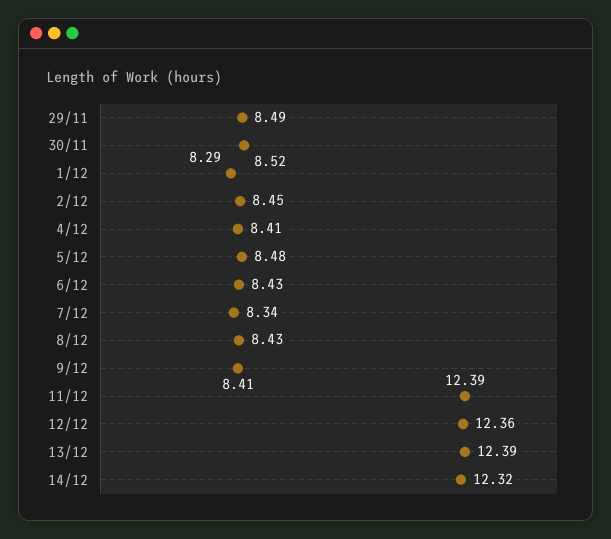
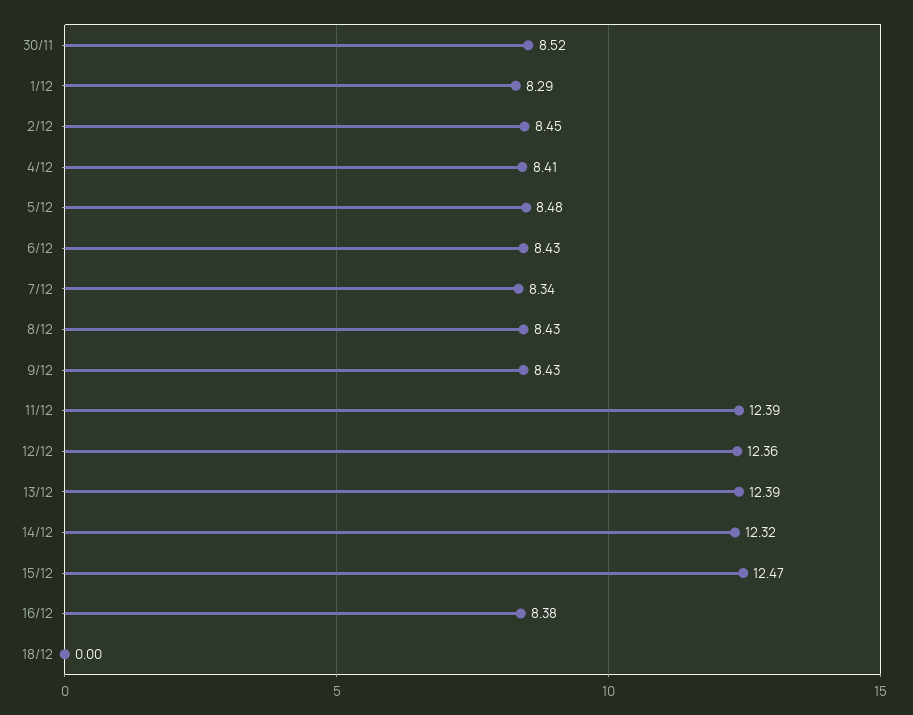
29/11: 8.49 -> none
9/12: 8.41 -> 8.43
15/12: none -> 12.47
16/12: none -> 8.38
18/12: none -> 0

